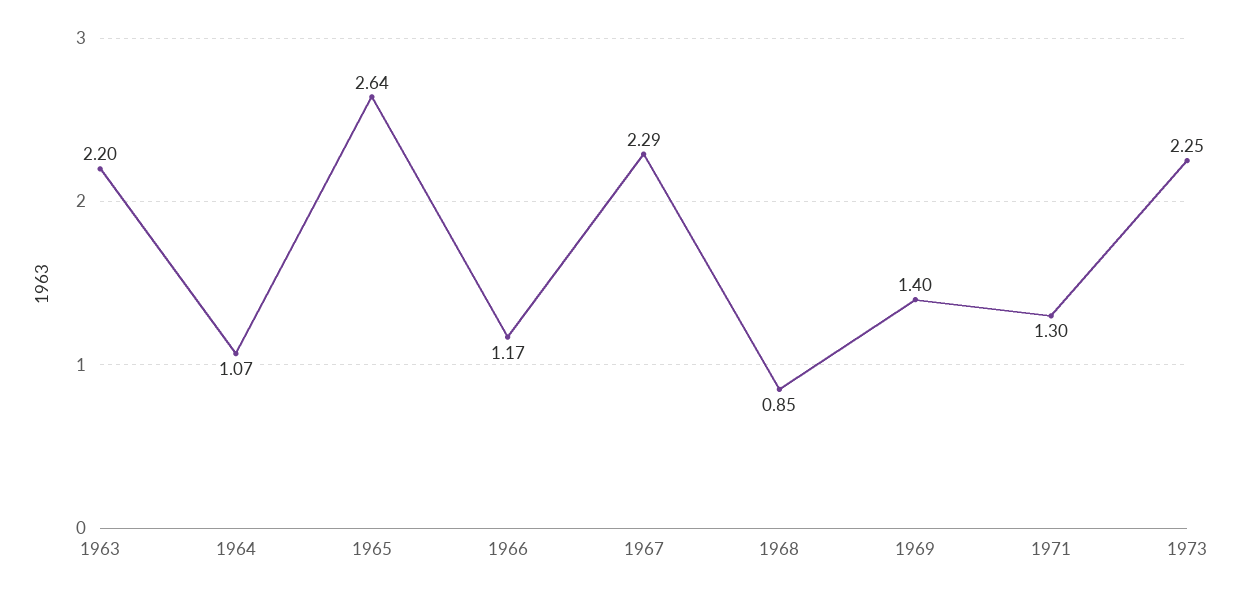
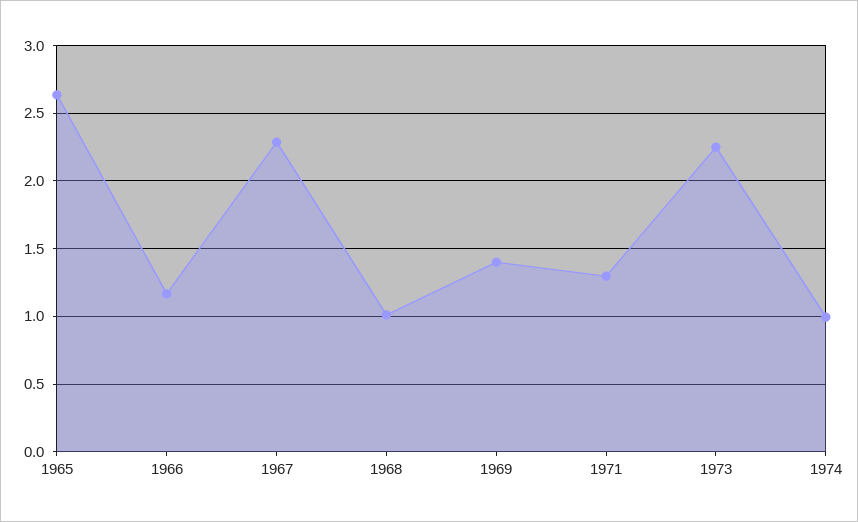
1963: 2.2 -> none
1964: 1.07 -> none
1968: 0.85 -> 1
1974: none -> 1

